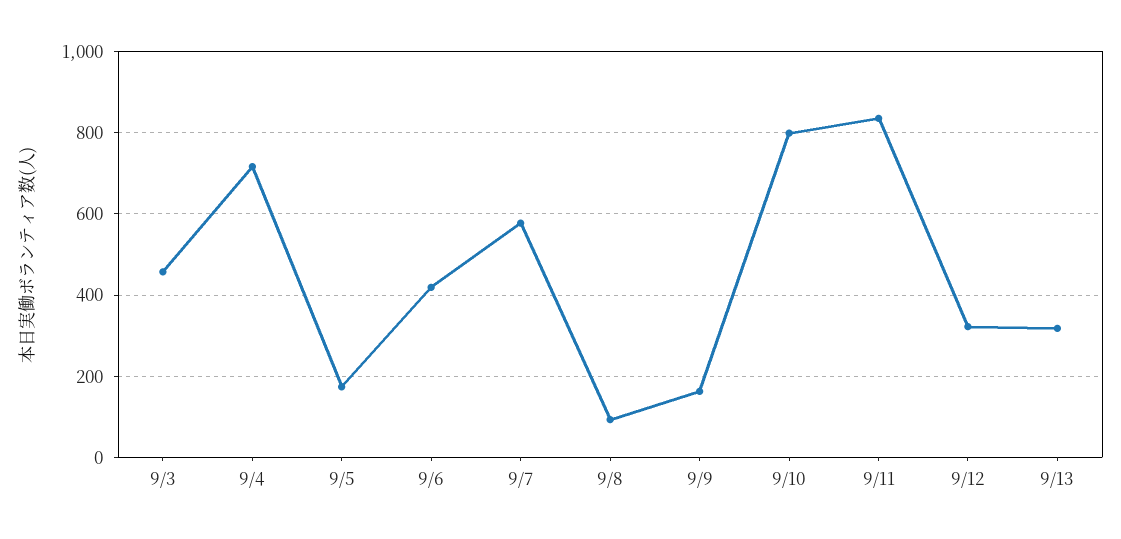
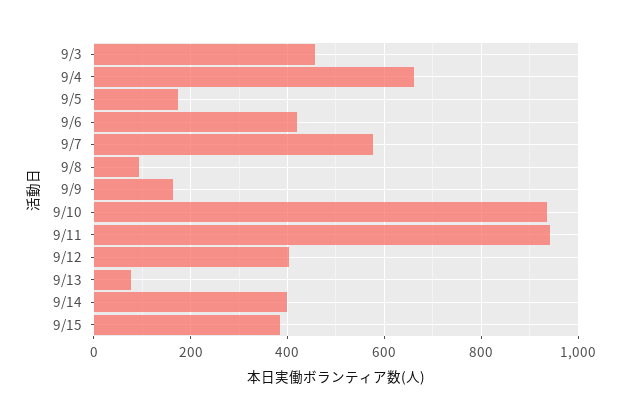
9/4: 720 -> 660
9/10: 800 -> 940
9/11: 840 -> 940
9/12: 320 -> 400
9/13: 320 -> 80
9/14: none -> 400
9/15: none -> 380

